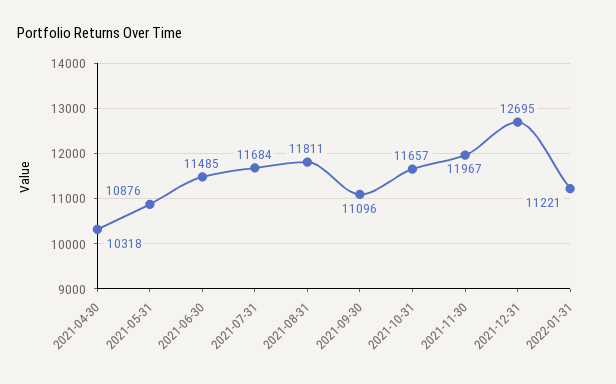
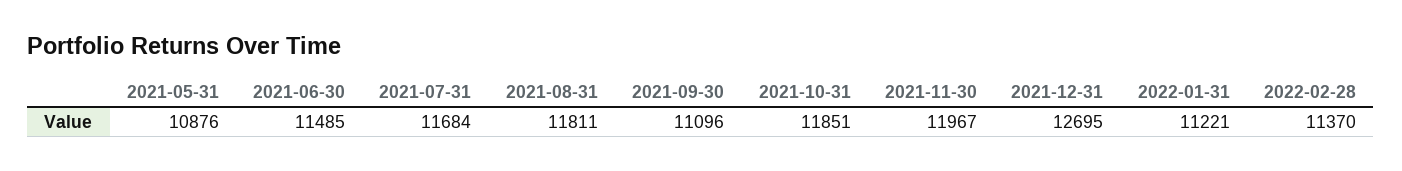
2021-04-30: 10318 -> none
2021-10-31: 11657 -> 11851
2022-02-28: none -> 11370

